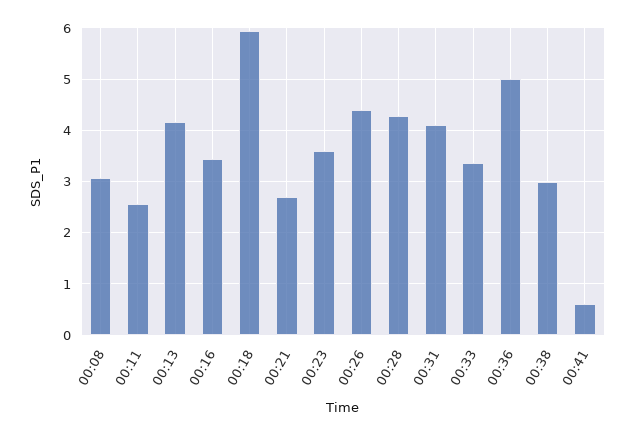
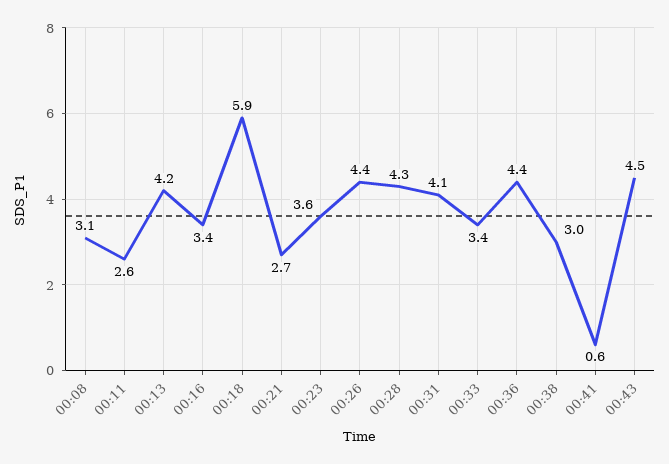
00:36: 5 -> 4.4
00:43: none -> 4.5

